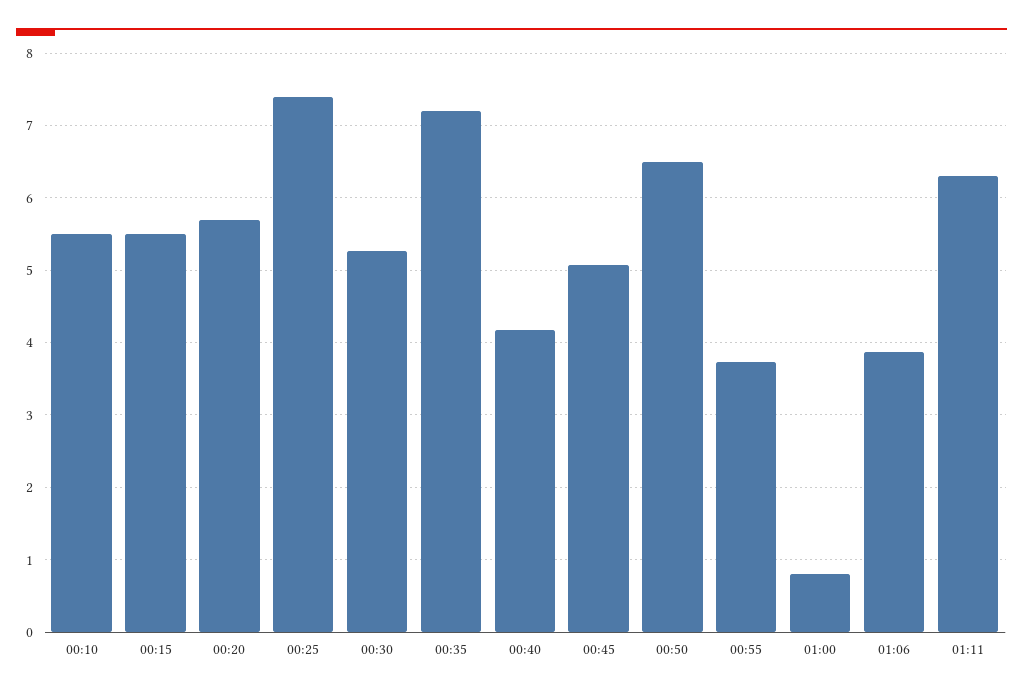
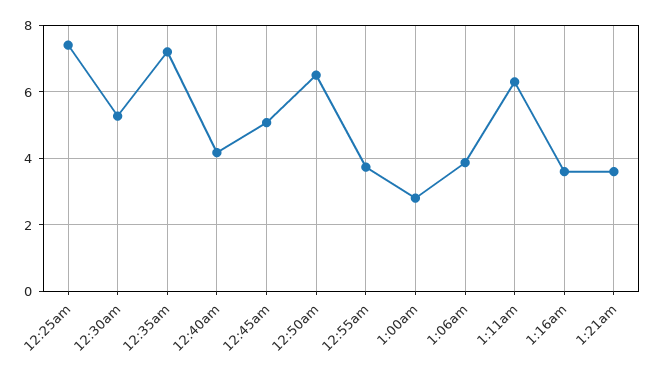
00:10: 5.5 -> none
00:15: 5.5 -> none
00:20: 5.7 -> none
01:00: 0.8 -> 2.8
1:16am: none -> 3.6
1:21am: none -> 3.6

